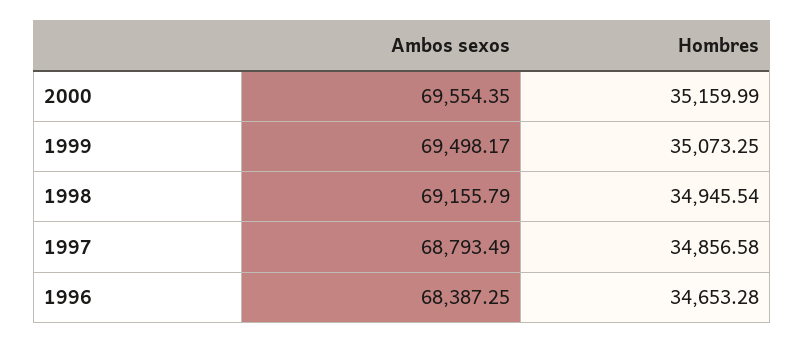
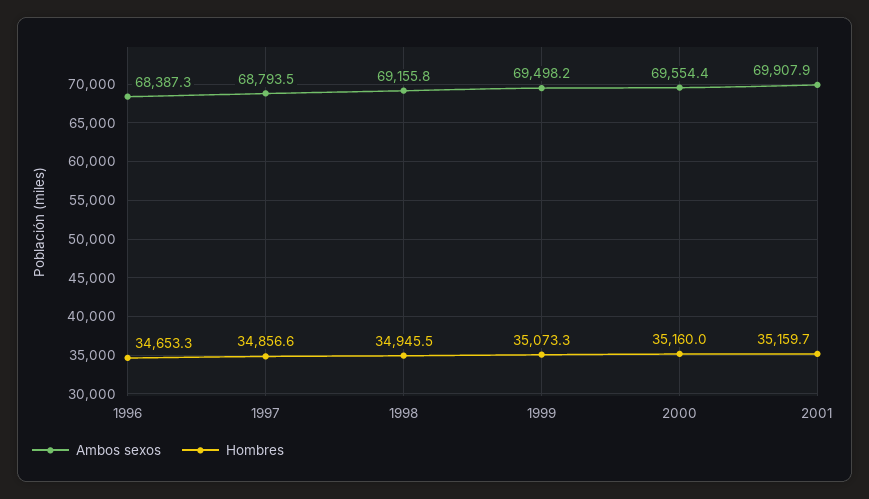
Ambos sexos, 2001: none -> 69907.9
Hombres, 2001: none -> 35159.7

